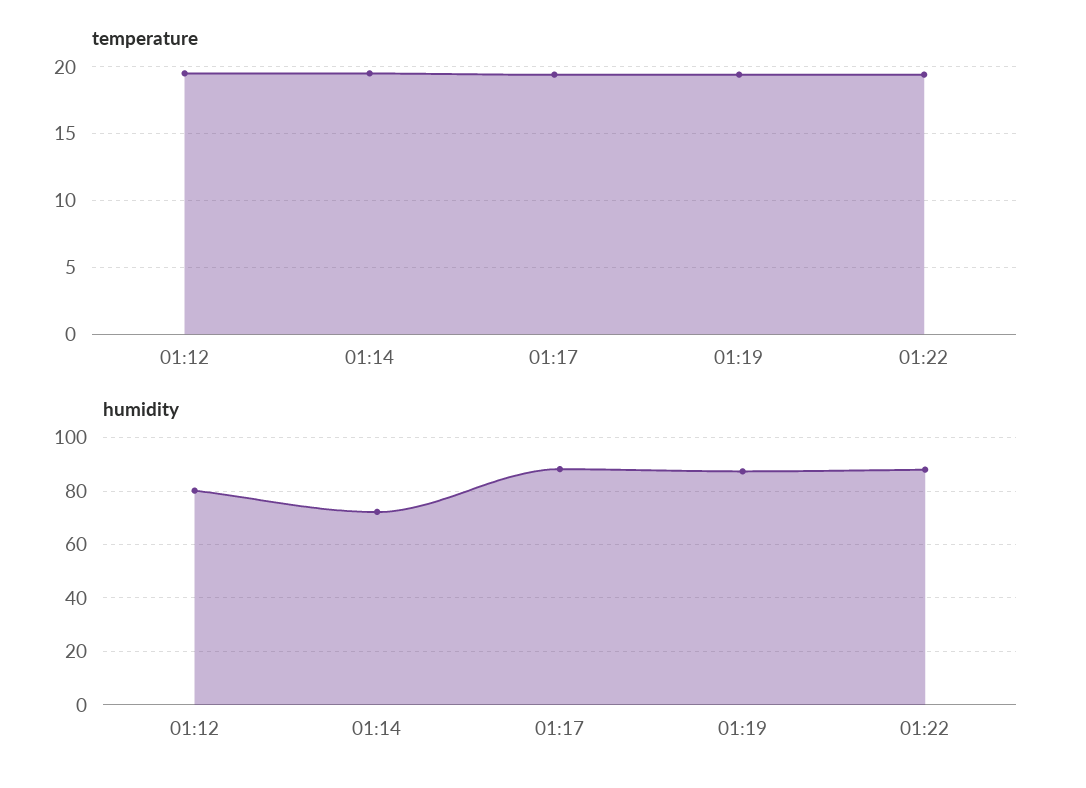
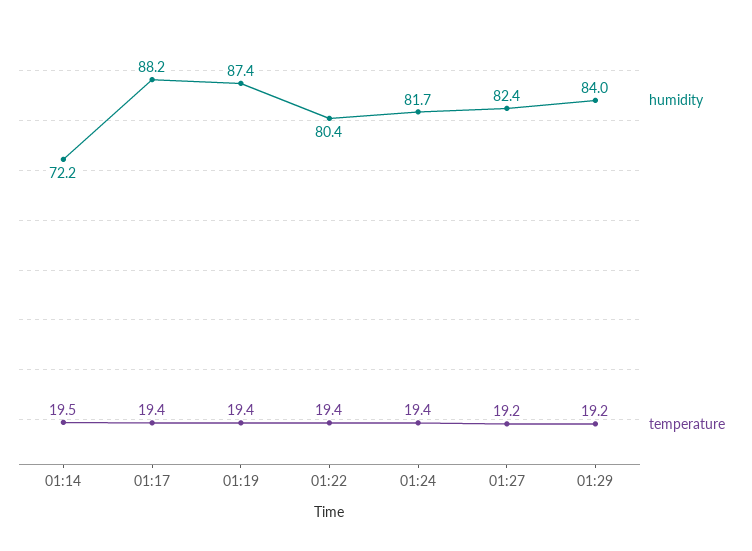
temperature, 01:12: 19.5 -> none
humidity, 01:12: 80 -> none
humidity, 01:22: 87.5 -> 80.4
humidity, 01:24: none -> 81.7
temperature, 01:24: none -> 19.4
humidity, 01:27: none -> 82.4
temperature, 01:27: none -> 19.2
humidity, 01:29: none -> 84
temperature, 01:29: none -> 19.2

